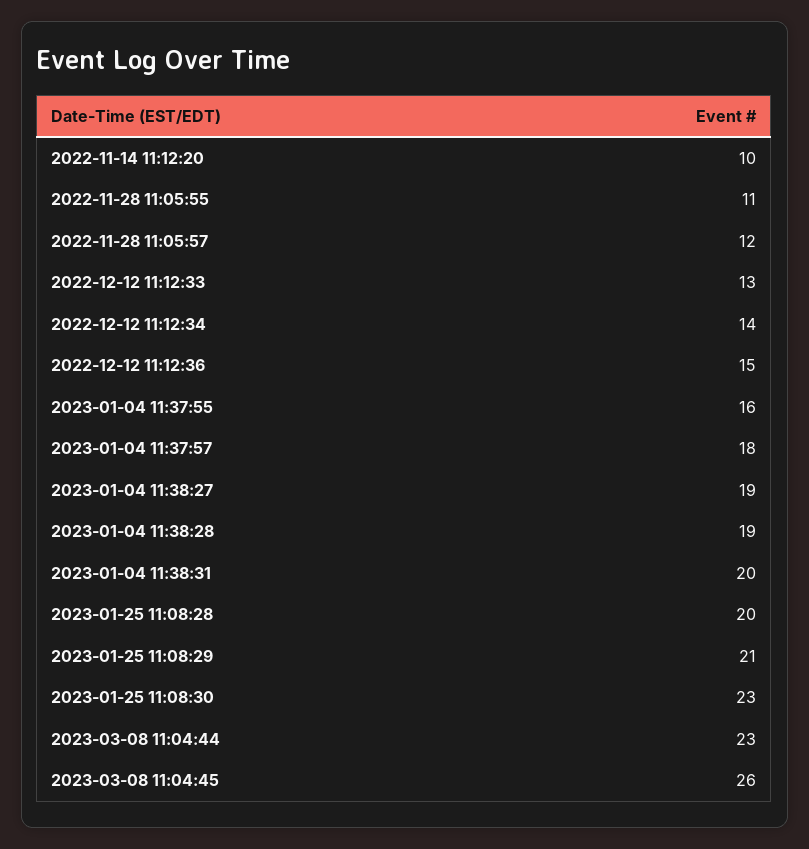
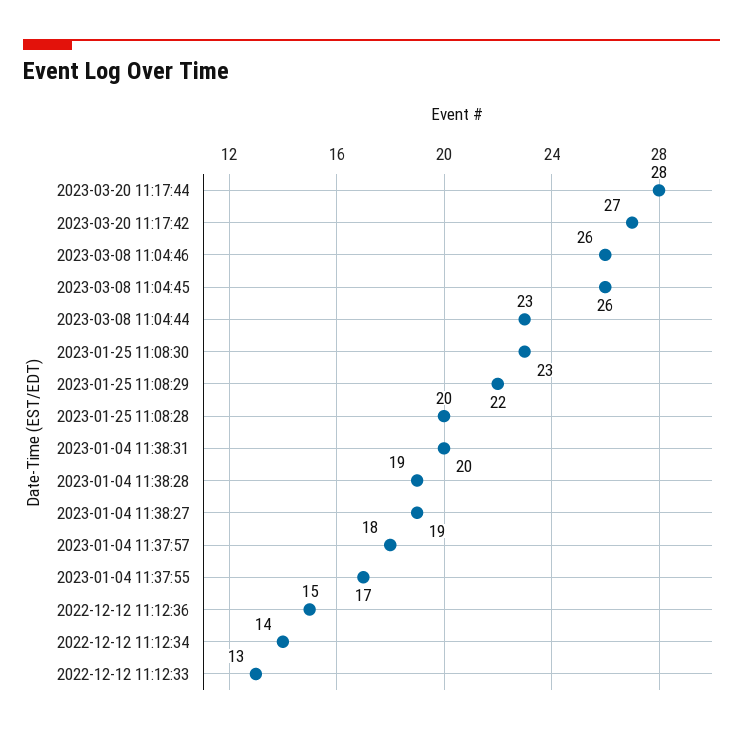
2022-11-14 11:12:20: 10 -> none
2022-11-28 11:05:55: 11 -> none
2022-11-28 11:05:57: 12 -> none
2023-01-04 11:37:55: 16 -> 17
2023-01-25 11:08:29: 21 -> 22
2023-03-20 11:17:44: none -> 28
2023-03-20 11:17:42: none -> 27
2023-03-08 11:04:46: none -> 26

